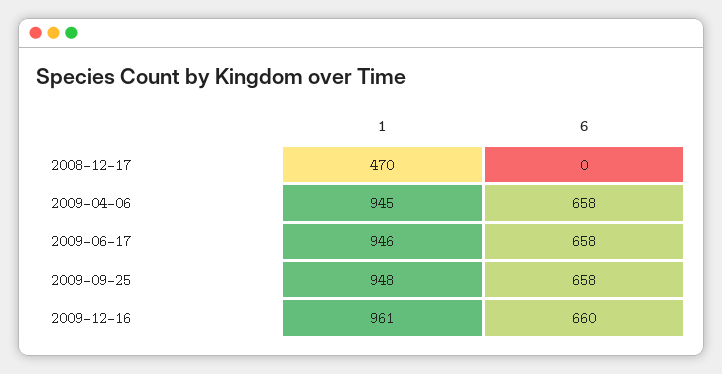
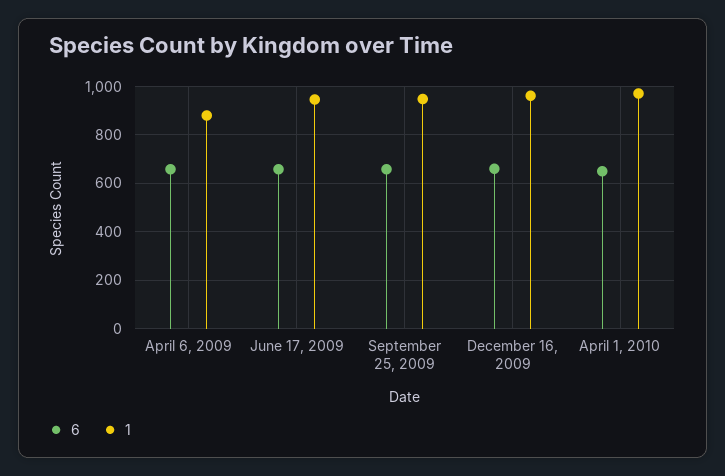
1, 2008-12-17: 470 -> none
6, 2008-12-17: 0 -> none
1, 2009-04-06: 945 -> 875
6, April 1, 2010: none -> 650
1, April 1, 2010: none -> 975

